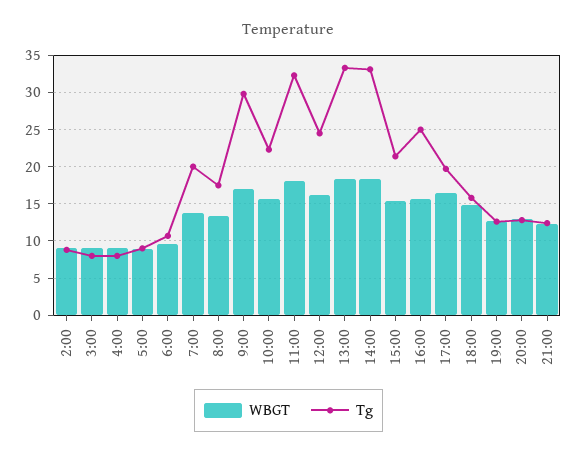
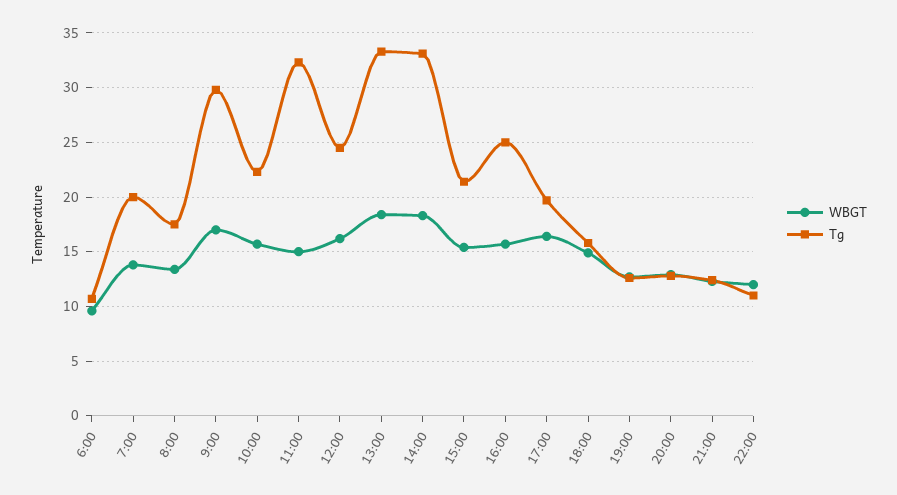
WBGT, 2:00: 9 -> none
Tg, 2:00: 9 -> none
WBGT, 3:00: 9 -> none
Tg, 3:00: 8 -> none
WBGT, 4:00: 9 -> none
Tg, 4:00: 8 -> none
WBGT, 5:00: 9 -> none
Tg, 5:00: 9 -> none
WBGT, 11:00: 18 -> 15
WBGT, 22:00: none -> 12
Tg, 22:00: none -> 11

